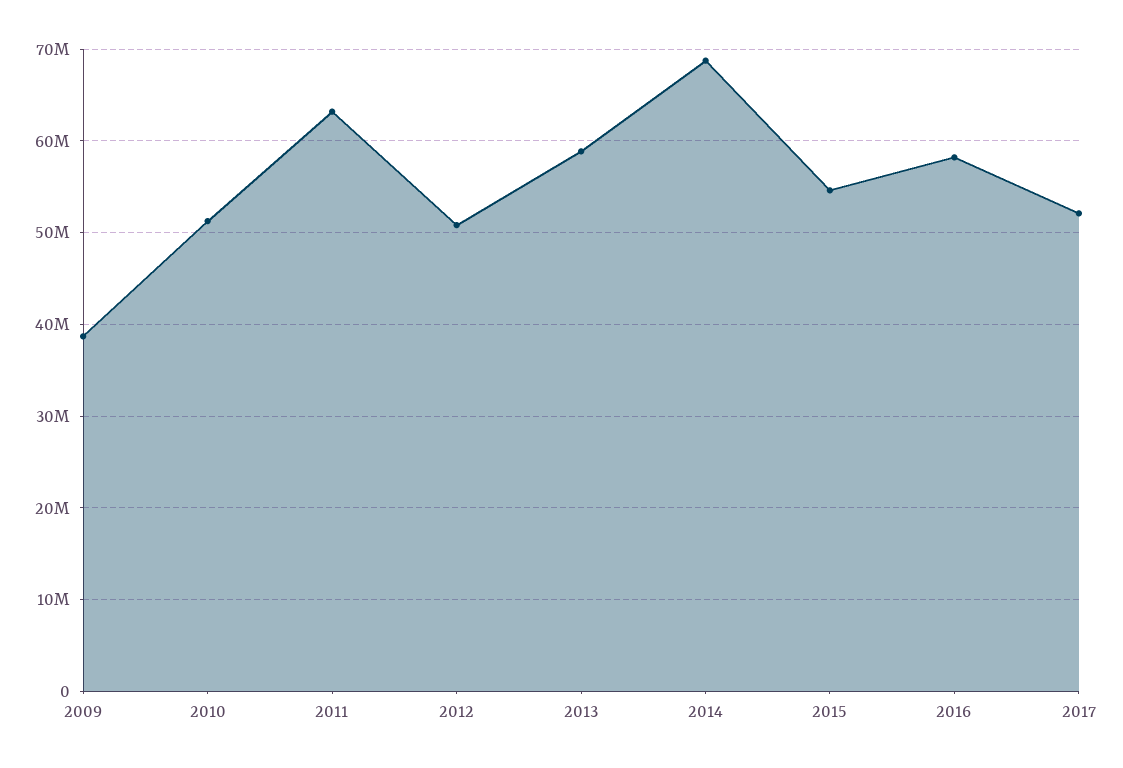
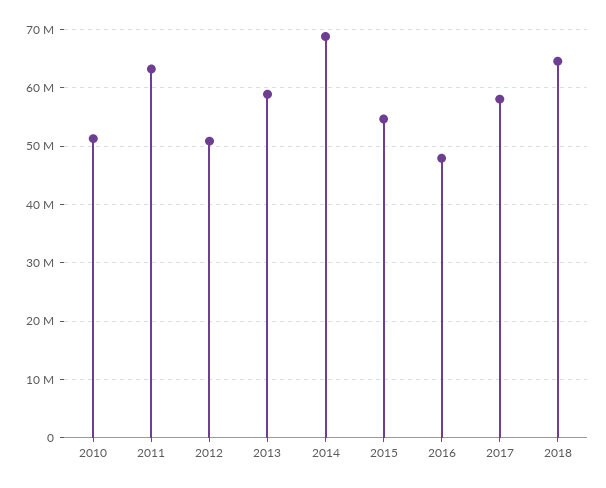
2009: 39000000 -> none
2016: 58000000 -> 48000000
2017: 52000000 -> 58000000
2018: none -> 64000000

